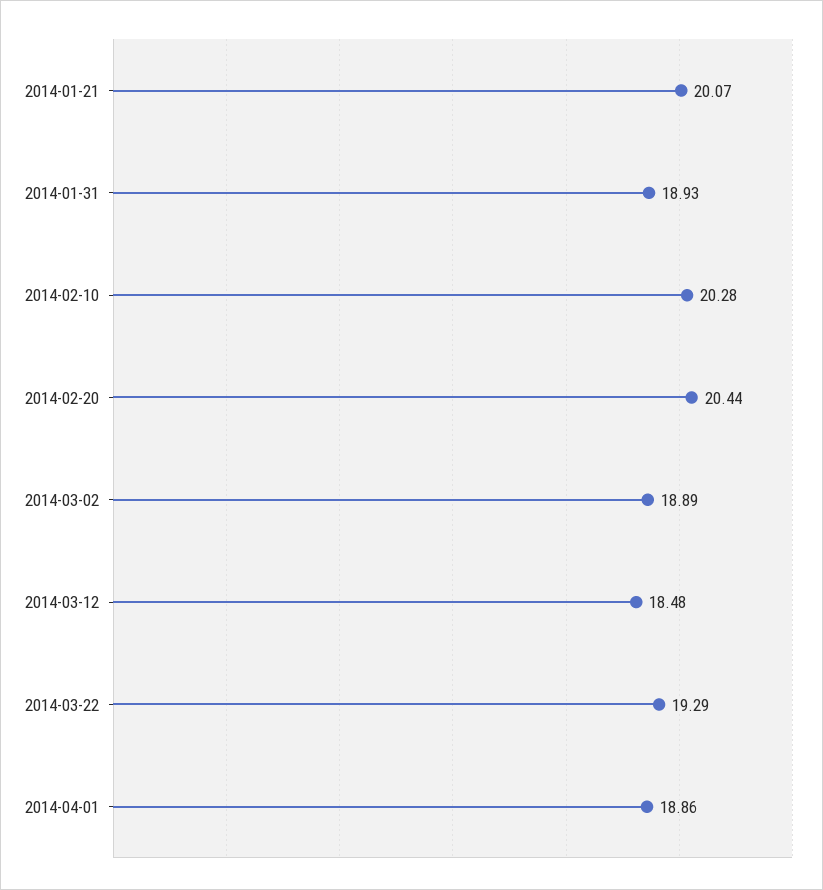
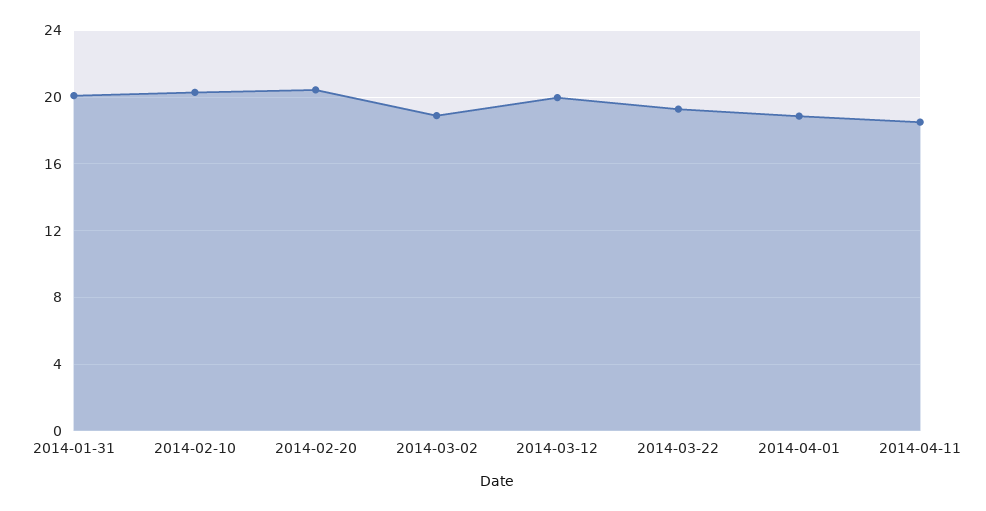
2014-01-21: 20.07 -> none
2014-01-31: 18.93 -> 20
2014-03-12: 18.48 -> 20
2014-04-11: none -> 18.5

